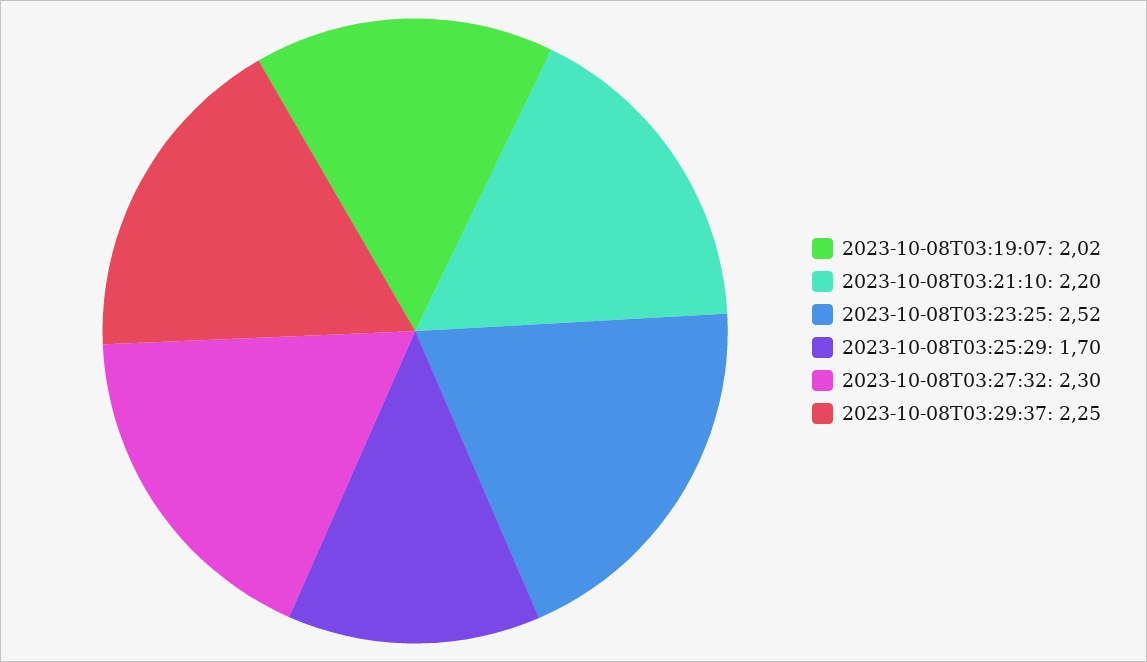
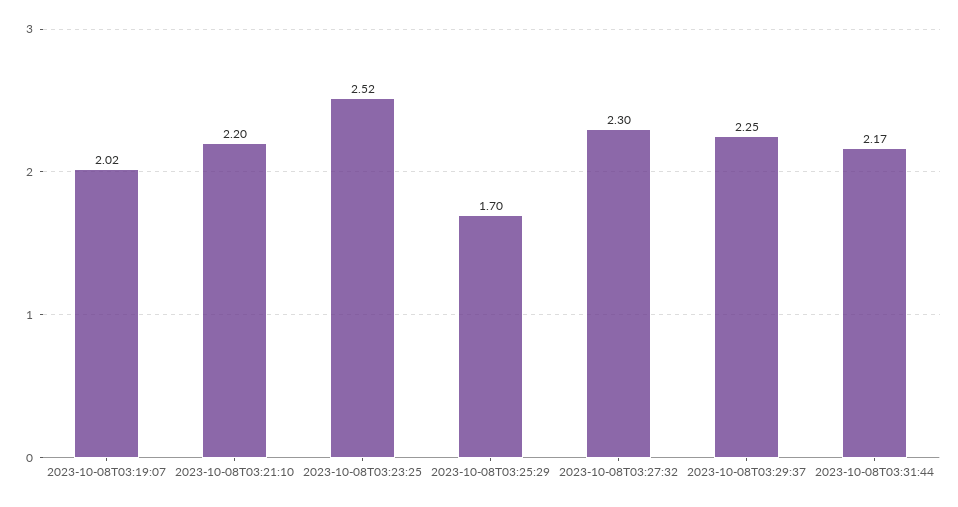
2023-10-08T03:31:44: none -> 2.17

